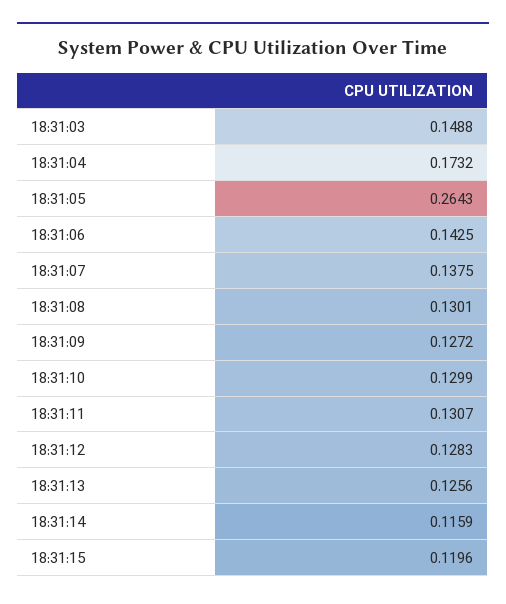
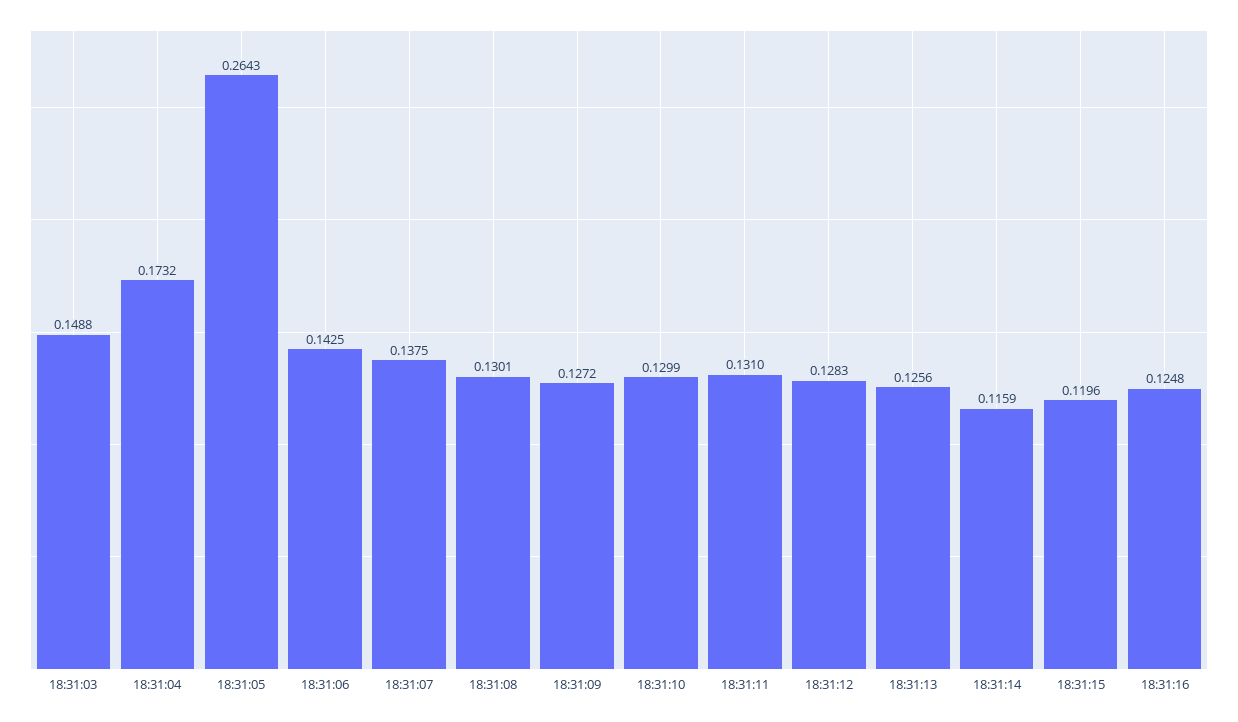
18:31:11: 0.1307 -> 0.131
18:31:16: none -> 0.1248

